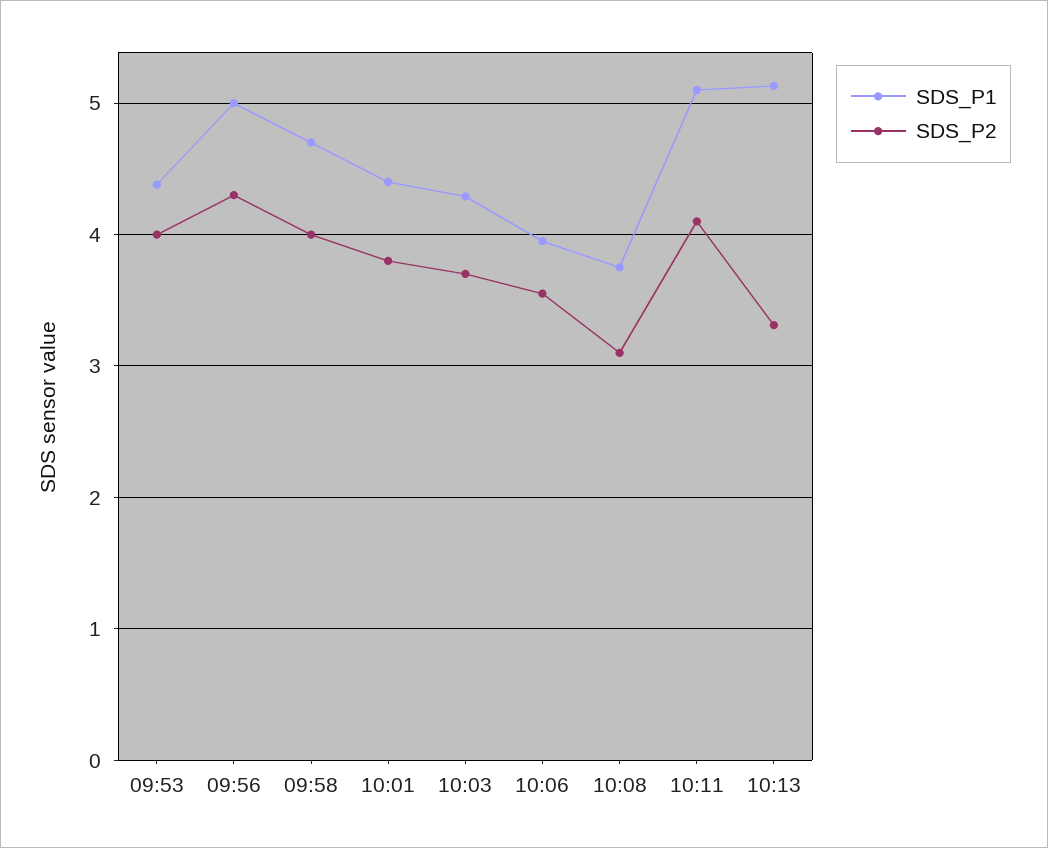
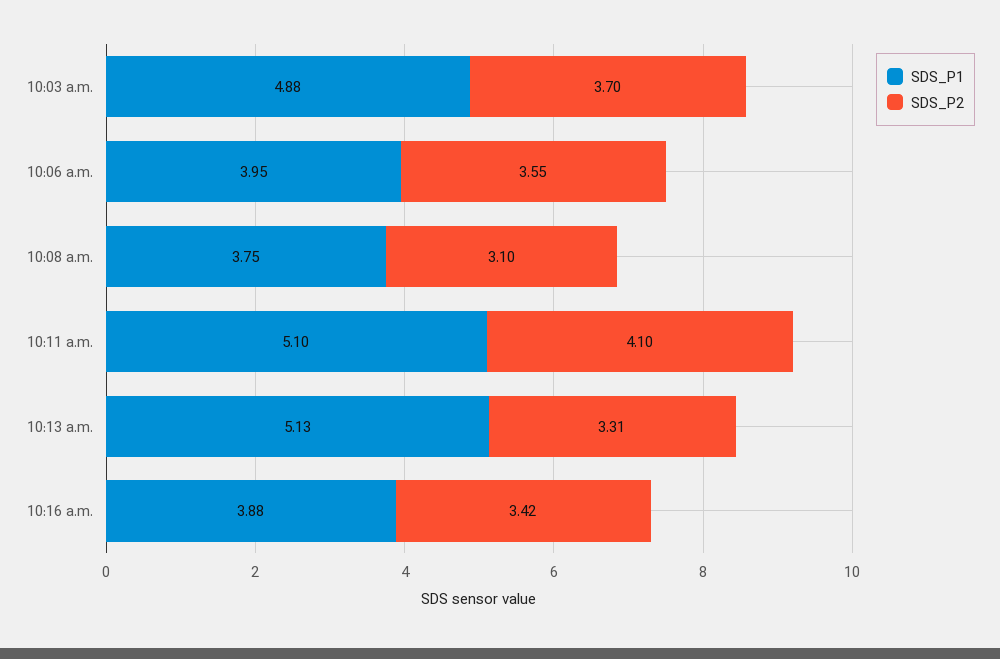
SDS_P1, 09:53: 4.4 -> none
SDS_P2, 09:53: 4 -> none
SDS_P1, 09:56: 5 -> none
SDS_P2, 09:56: 4.3 -> none
SDS_P1, 09:58: 4.7 -> none
SDS_P2, 09:58: 4 -> none
SDS_P1, 10:01: 4.4 -> none
SDS_P2, 10:01: 3.8 -> none
SDS_P1, 10:03: 4.3 -> 4.88
SDS_P1, 10:16 a.m.: none -> 3.88
SDS_P2, 10:16 a.m.: none -> 3.42

